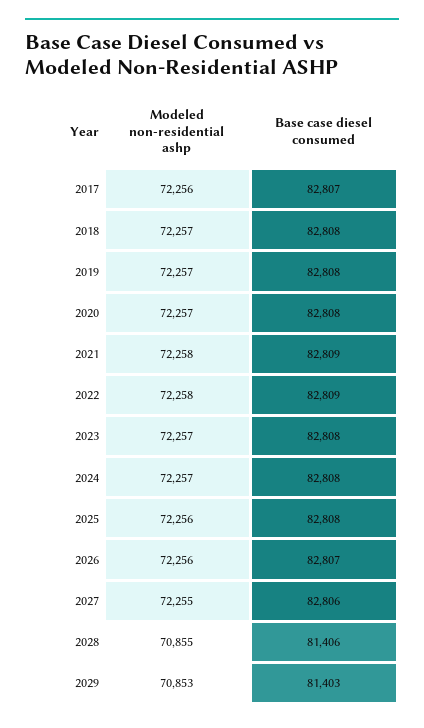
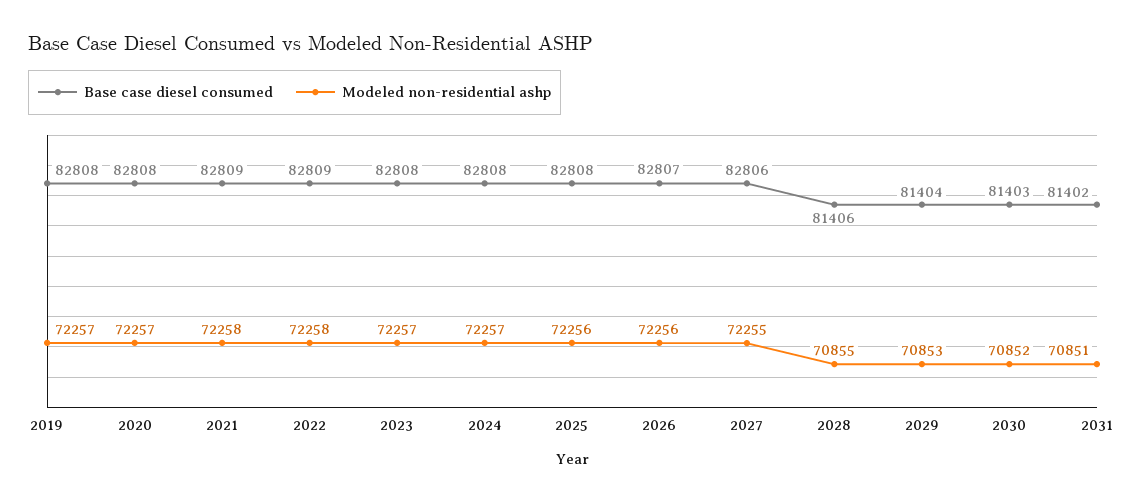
Modeled non-residential ashp, 2017: 72256 -> none
Base case diesel consumed, 2017: 82807 -> none
Modeled non-residential ashp, 2018: 72257 -> none
Base case diesel consumed, 2018: 82808 -> none
Base case diesel consumed, 2029: 81403 -> 81404
Base case diesel consumed, 2030: none -> 81403
Modeled non-residential ashp, 2030: none -> 70852
Base case diesel consumed, 2031: none -> 81402
Modeled non-residential ashp, 2031: none -> 70851

